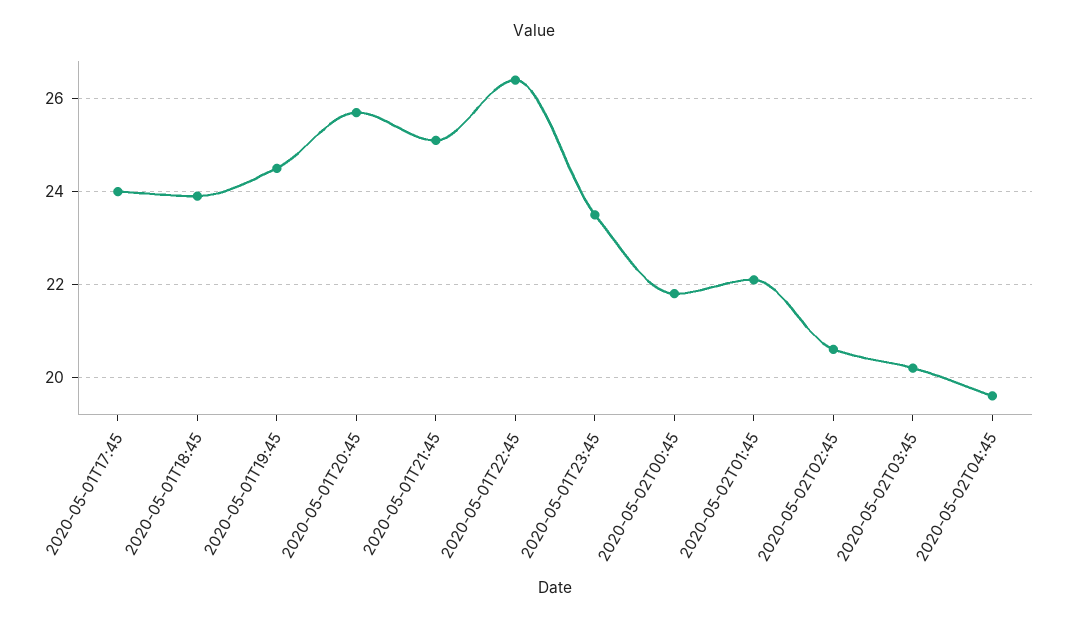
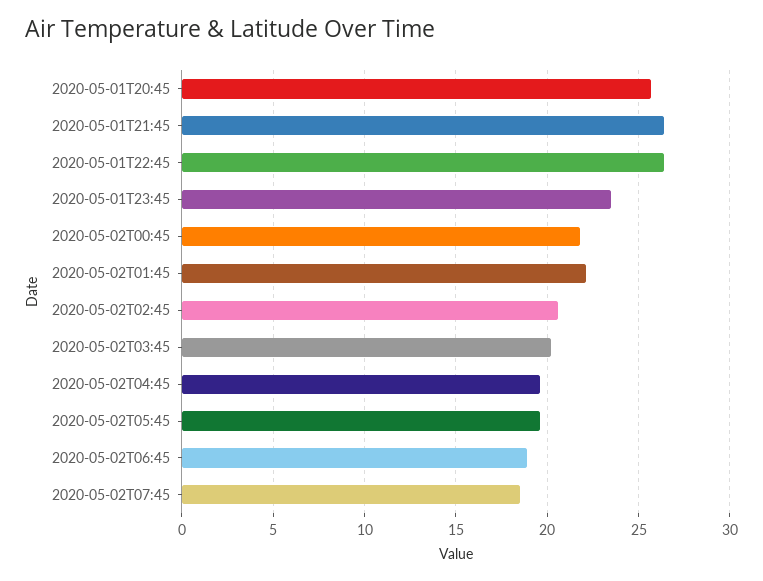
2020-05-01T17:45: 24 -> none
2020-05-01T18:45: 24 -> none
2020-05-01T19:45: 24.5 -> none
2020-05-01T21:45: 25 -> 26.5
2020-05-02T05:45: none -> 19.5
2020-05-02T06:45: none -> 19
2020-05-02T07:45: none -> 18.5

